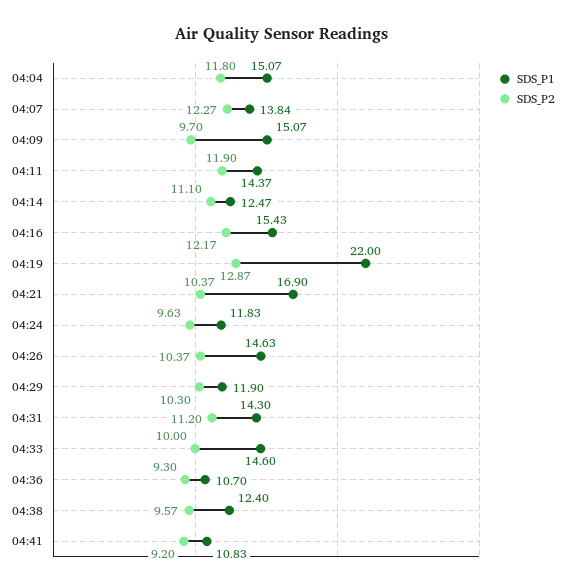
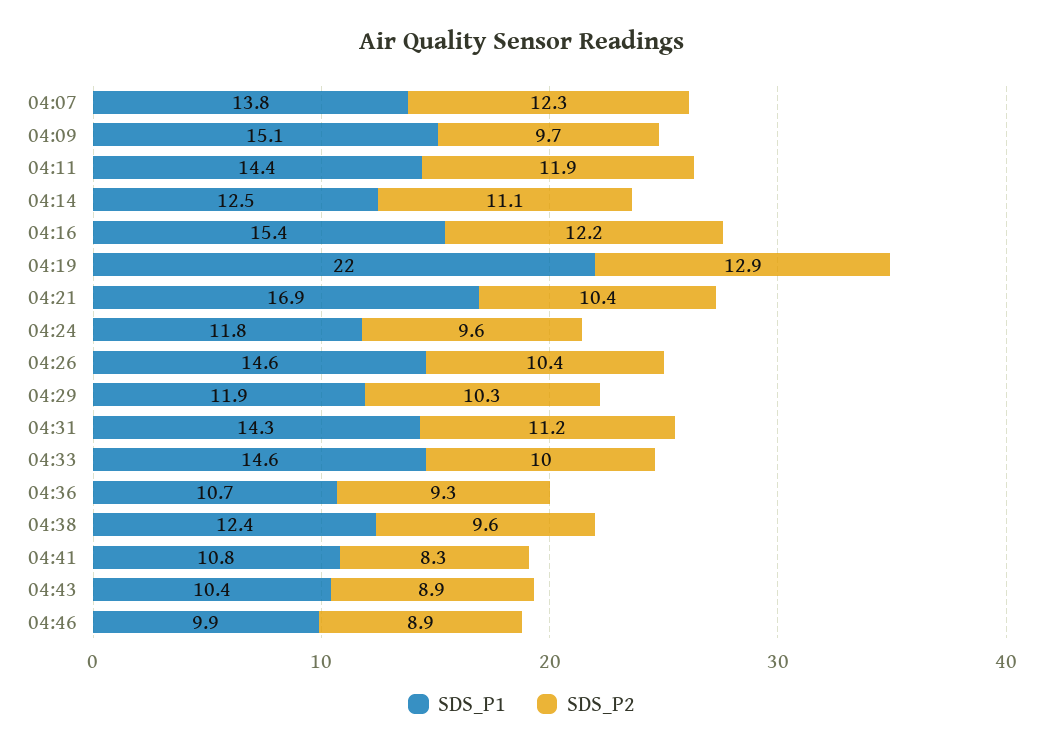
SDS_P1, 04:04: 15.07 -> none
SDS_P2, 04:04: 11.8 -> none
SDS_P2, 04:41: 9.2 -> 8.3
SDS_P1, 04:43: none -> 10.4
SDS_P2, 04:43: none -> 8.9
SDS_P1, 04:46: none -> 9.9
SDS_P2, 04:46: none -> 8.9

